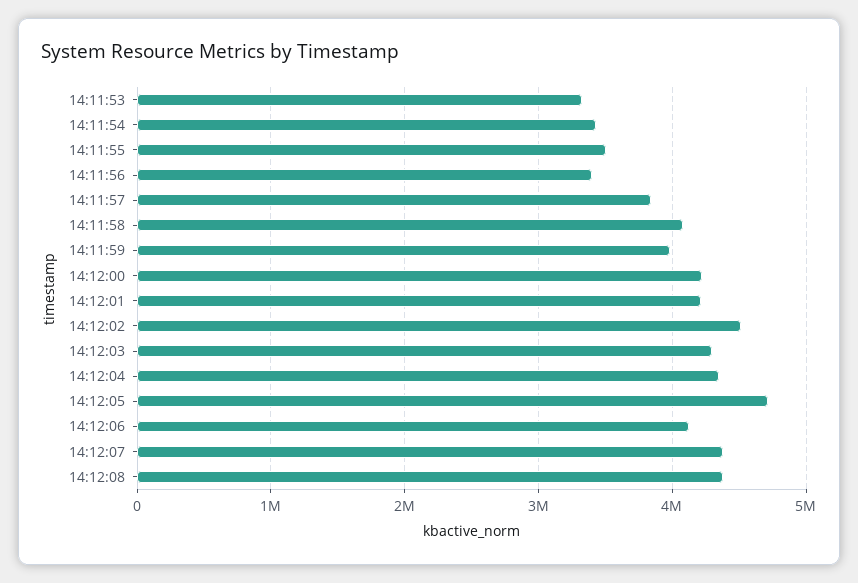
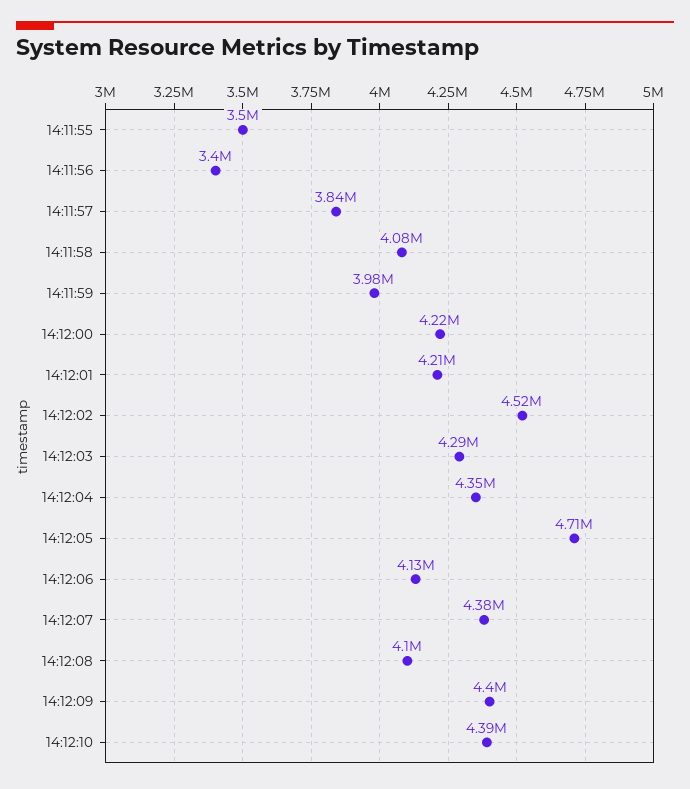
14:11:53: 3300000 -> none
14:11:54: 3400000 -> none
14:12:08: 4400000 -> 4100000
14:12:09: none -> 4400000
14:12:10: none -> 4390000

